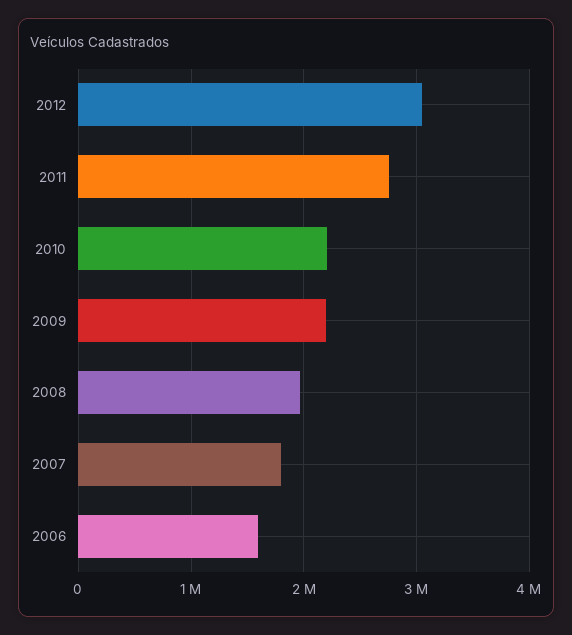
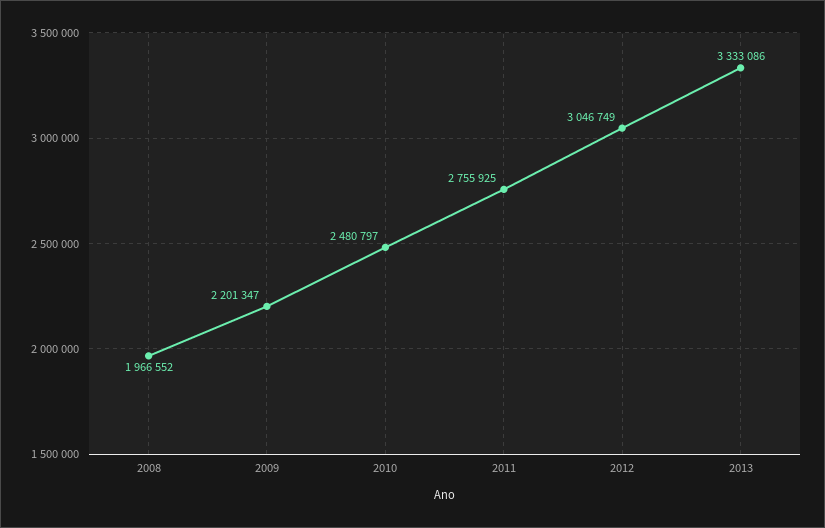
2010: 2200000 -> 2480797
2007: 1800000 -> none
2006: 1600000 -> none
2013: none -> 3333086

